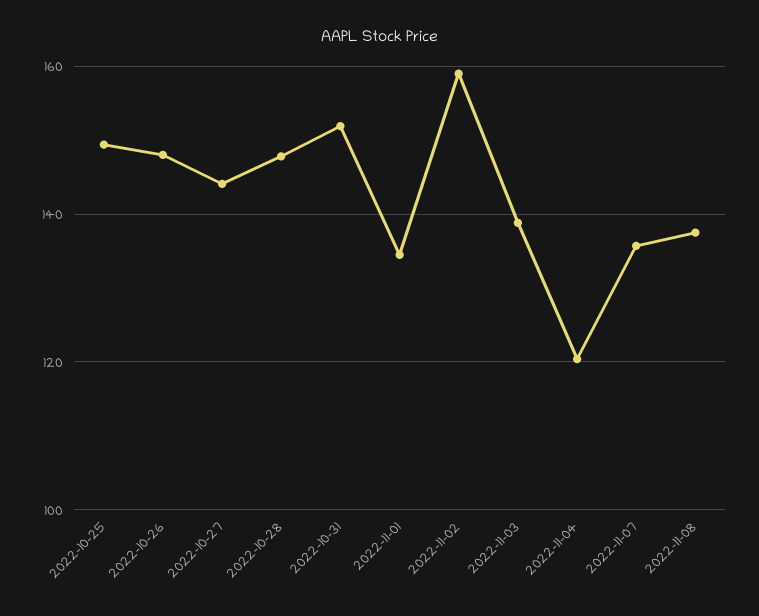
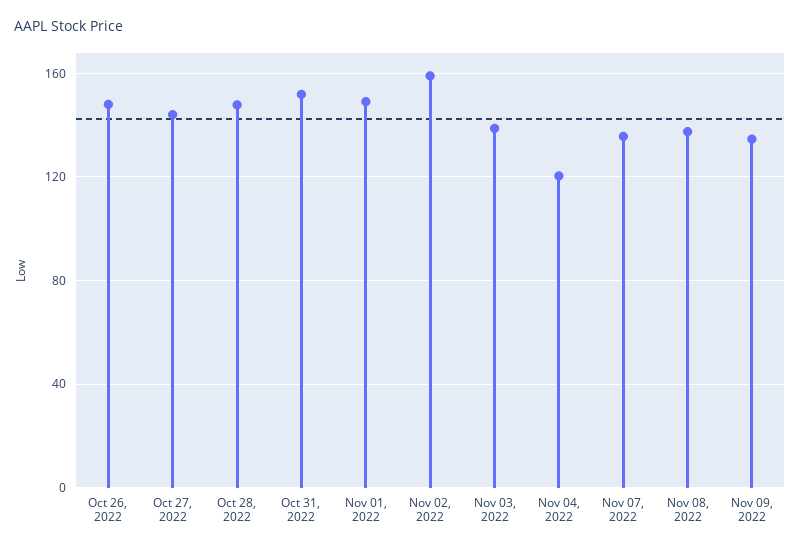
2022-10-25: 150 -> none
2022-11-01: 134 -> 150
Nov 09, 2022: none -> 135

